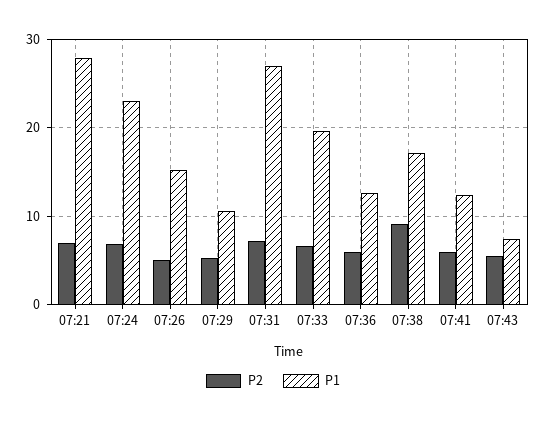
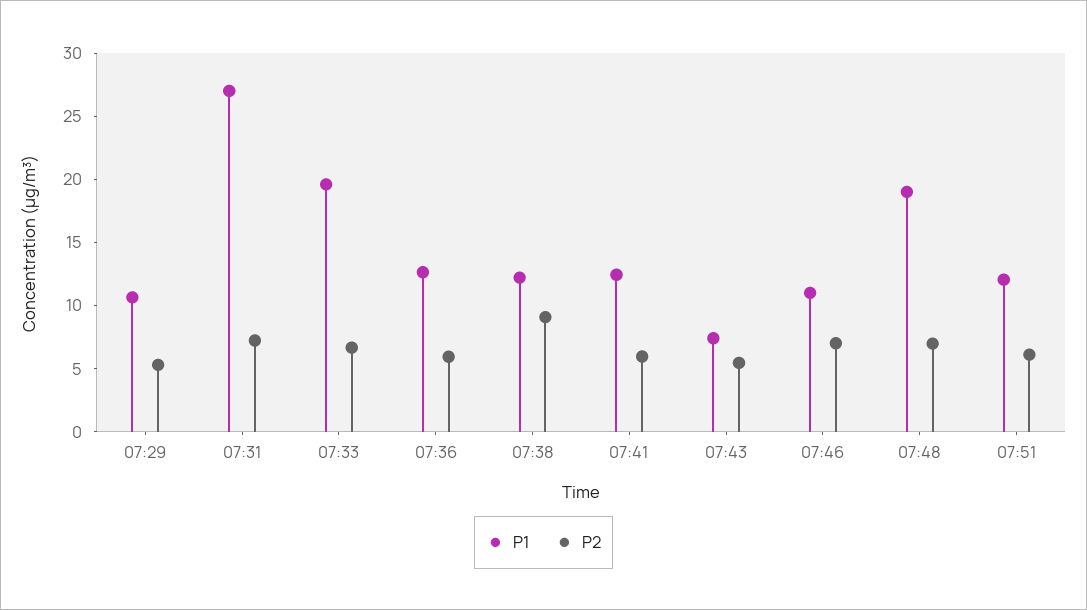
P2, 07:21: 7 -> none
P1, 07:21: 28 -> none
P2, 07:24: 7 -> none
P1, 07:24: 23 -> none
P2, 07:26: 5 -> none
P1, 07:26: 15 -> none
P1, 07:38: 17 -> 12
P1, 07:46: none -> 11
P2, 07:46: none -> 7
P1, 07:48: none -> 19
P2, 07:48: none -> 7
P1, 07:51: none -> 12
P2, 07:51: none -> 6

